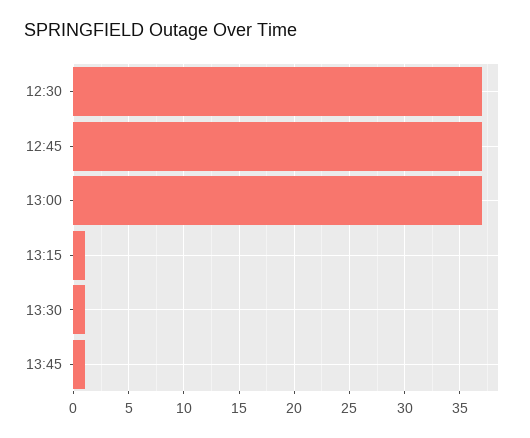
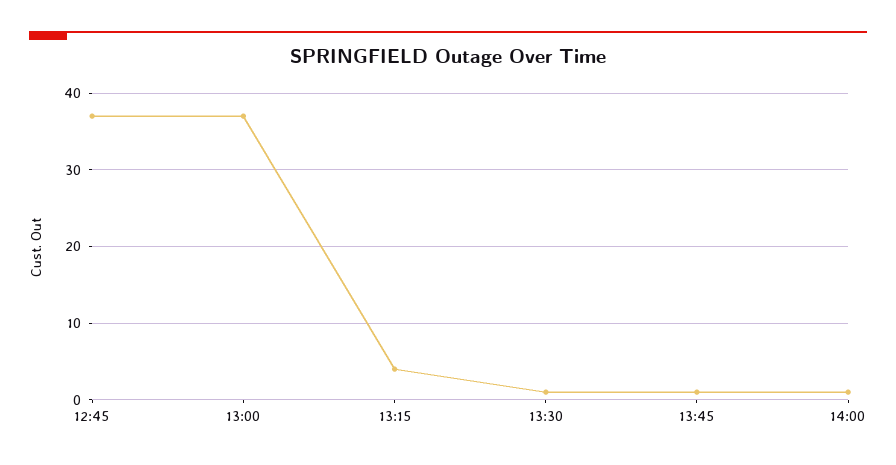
12:30: 37 -> none
13:15: 1 -> 4
14:00: none -> 1

